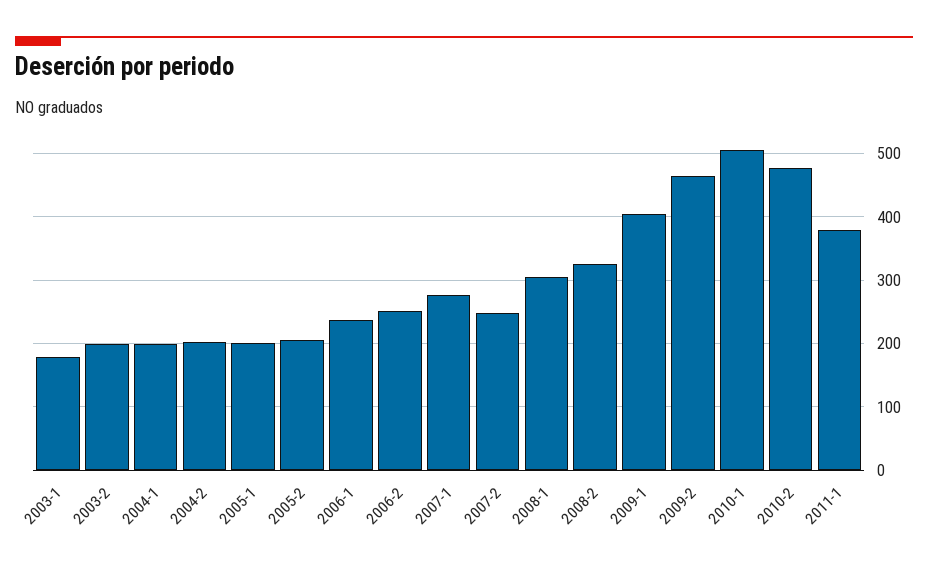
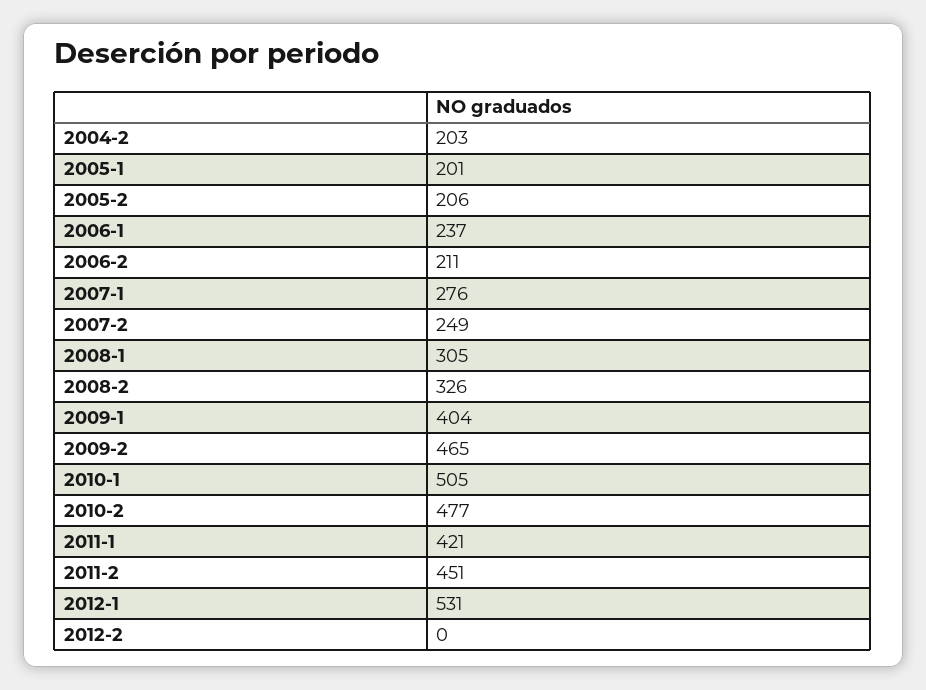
2003-1: 180 -> none
2003-2: 200 -> none
2004-1: 200 -> none
2006-2: 250 -> 211
2011-1: 380 -> 421
2011-2: none -> 451
2012-1: none -> 531
2012-2: none -> 0

